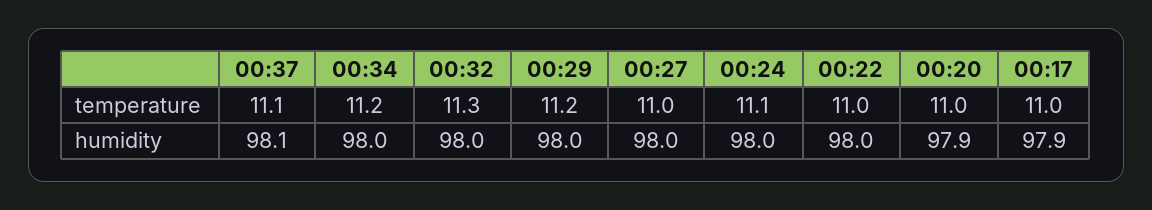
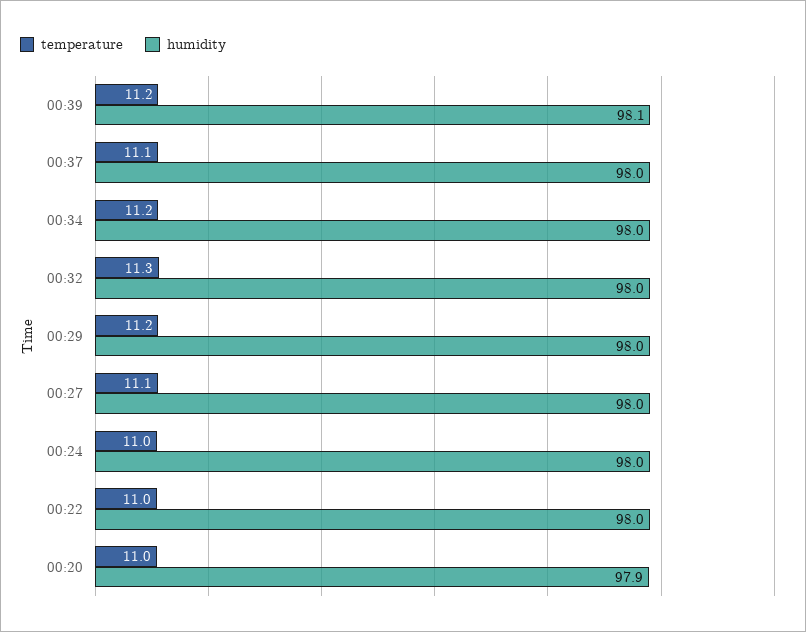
temperature, 00:27: 11 -> 11.1
temperature, 00:24: 11.1 -> 11
temperature, 00:17: 11 -> none
humidity, 00:37: 98.1 -> 98
humidity, 00:17: 97.9 -> none
temperature, 00:39: none -> 11.2
humidity, 00:39: none -> 98.1

